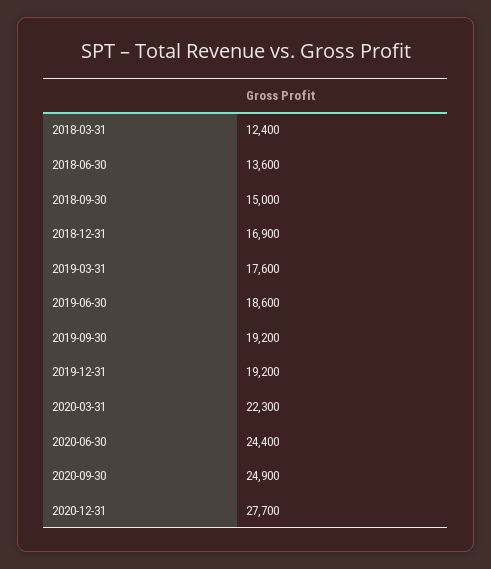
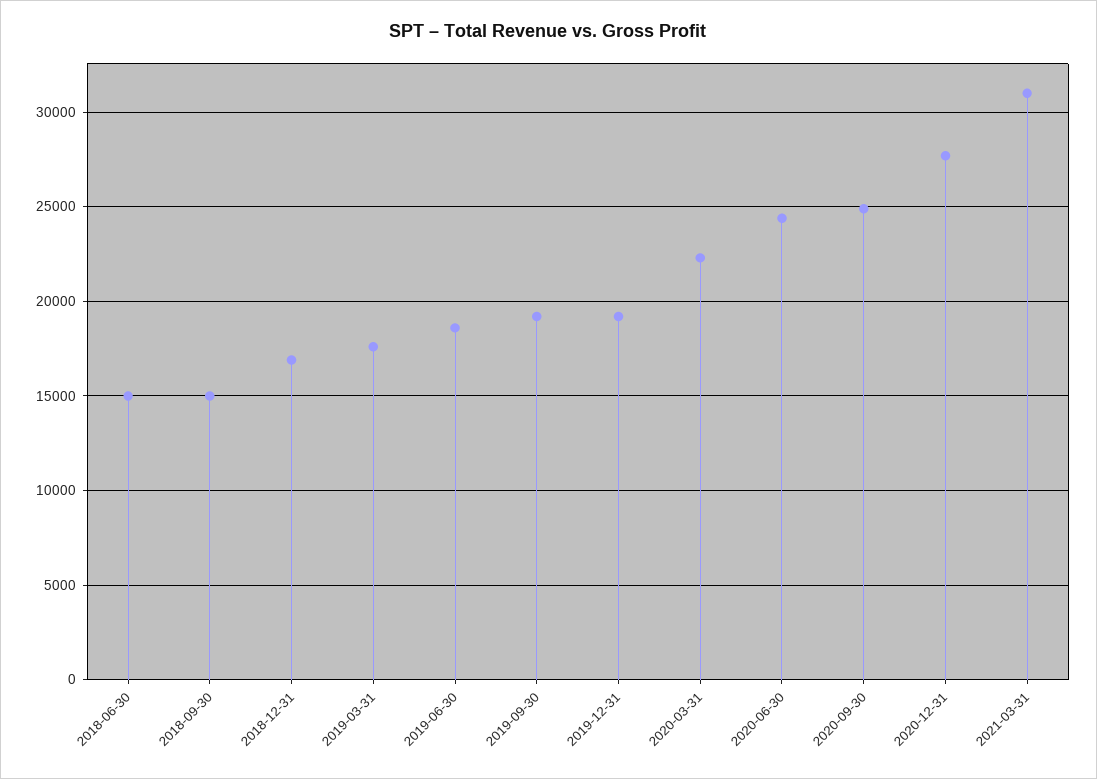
2018-03-31: 12400 -> none
2018-06-30: 13600 -> 15000
2021-03-31: none -> 31000

